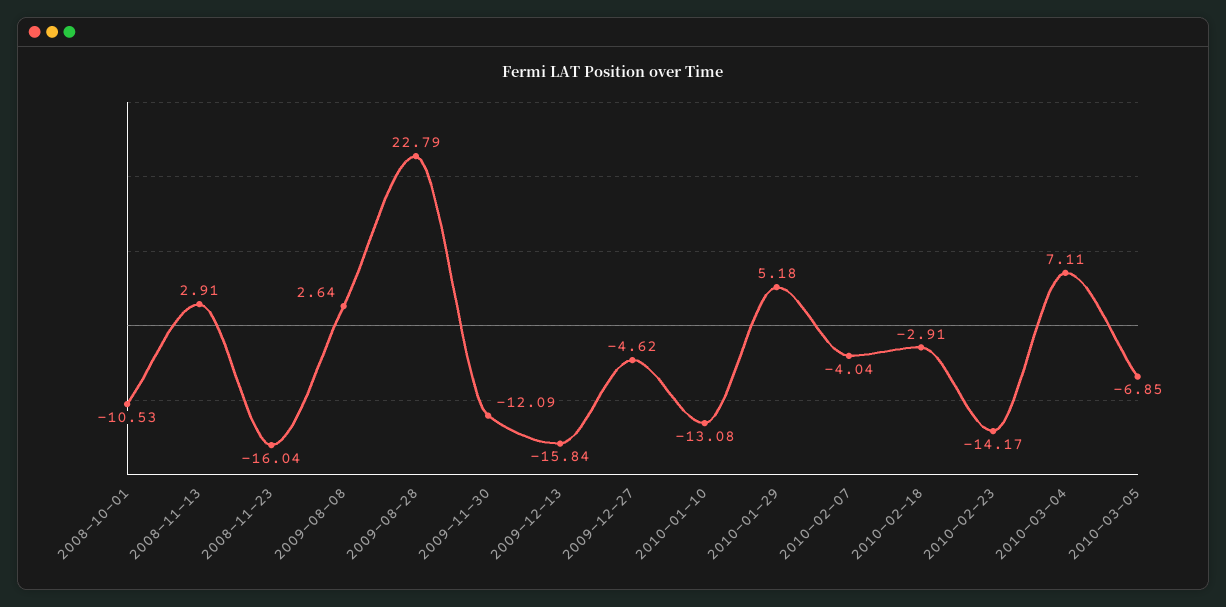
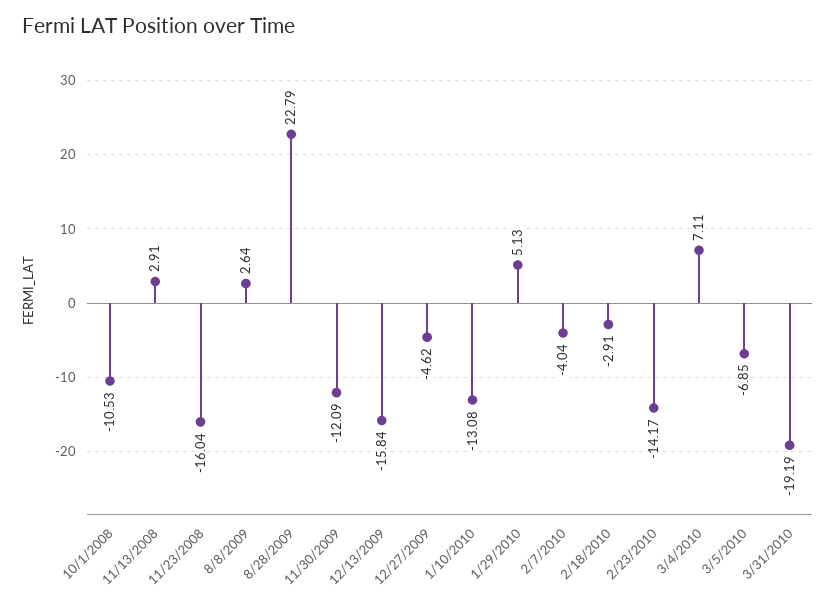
2010-01-29: 5.18 -> 5.13
3/31/2010: none -> -19.19

